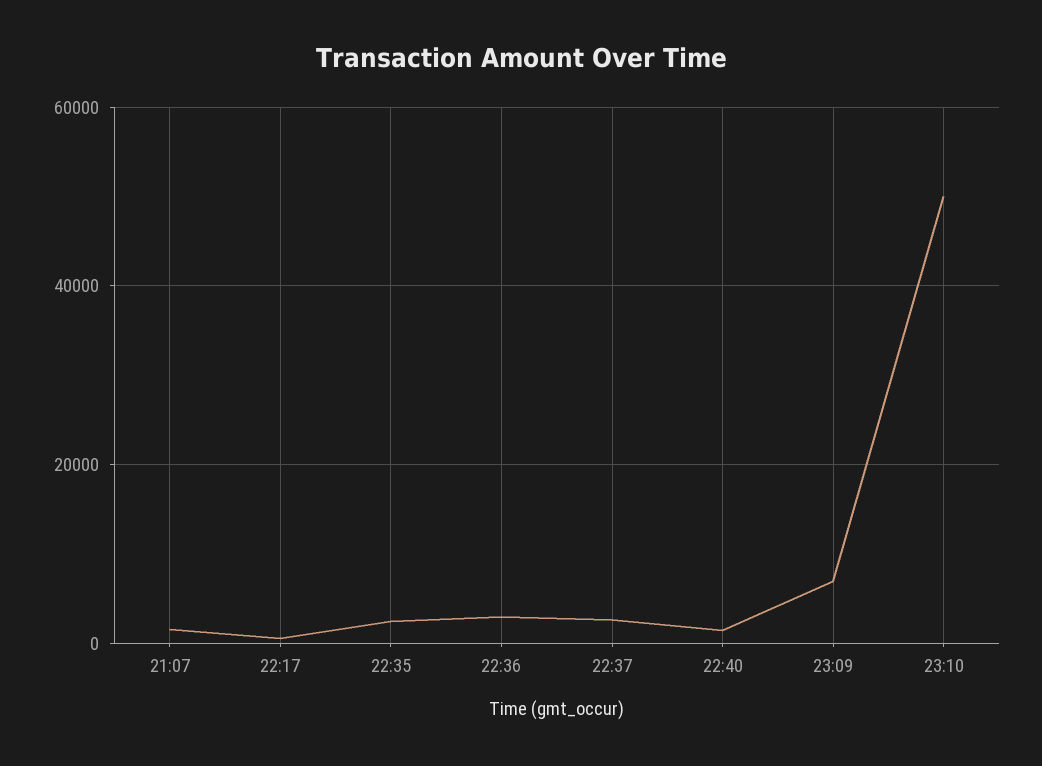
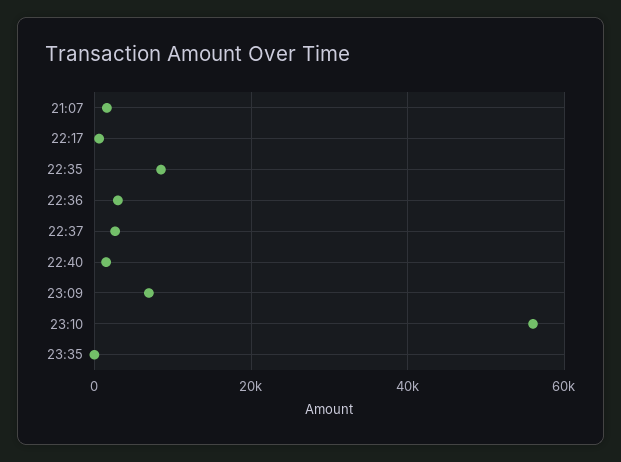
22:35: 2000 -> 8000
23:10: 50000 -> 56000
23:35: none -> 0

